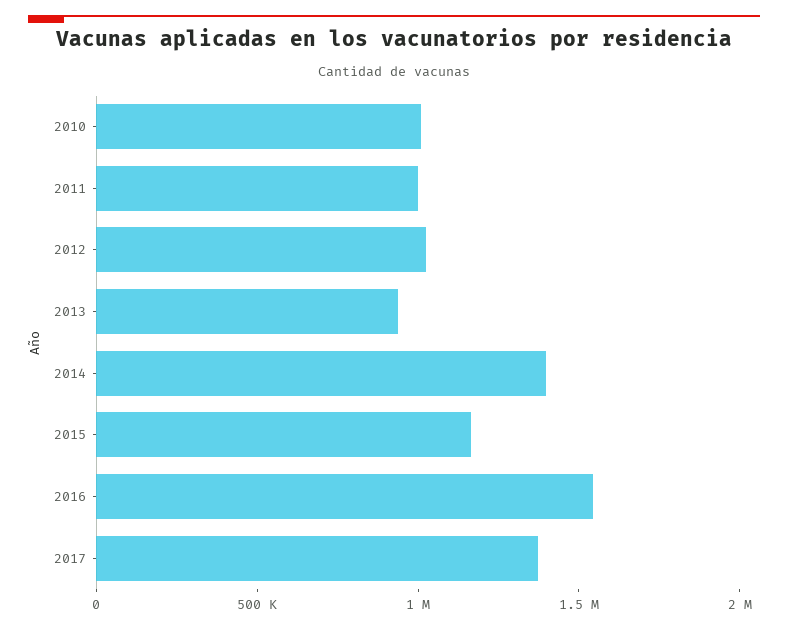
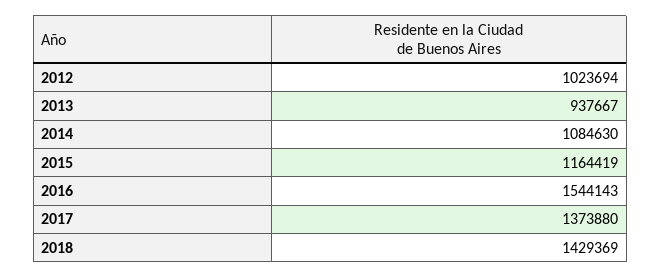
2010: 1000000 -> none
2011: 1000000 -> none
2014: 1400000 -> 1084630
2018: none -> 1429369

